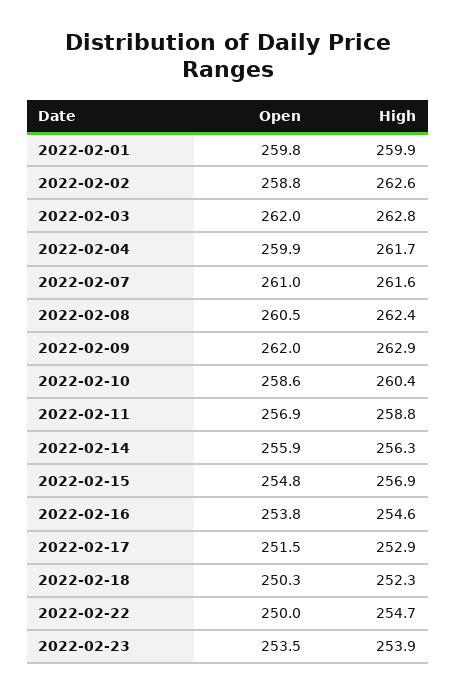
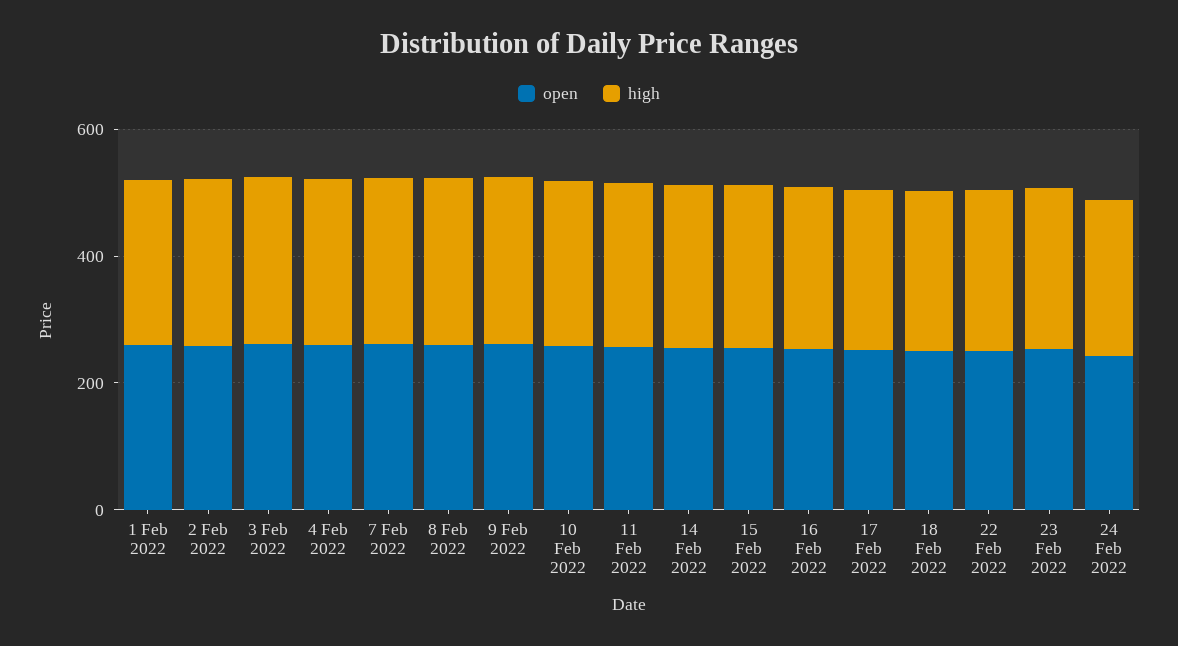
Open, 24 Feb 2022: none -> 250
High, 24 Feb 2022: none -> 250

